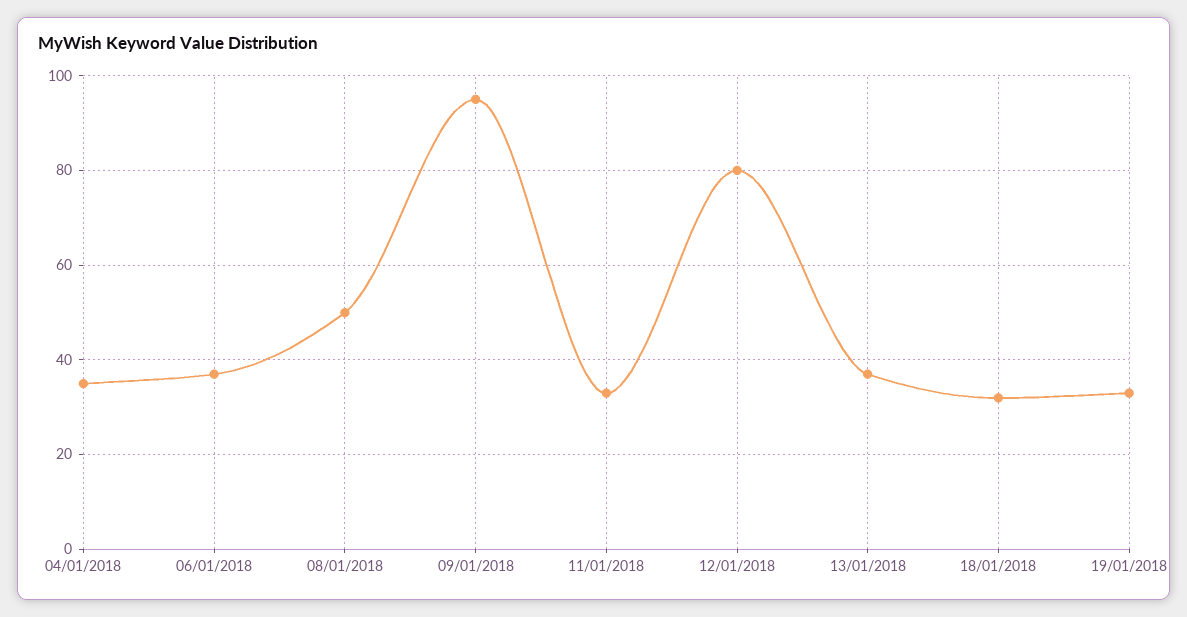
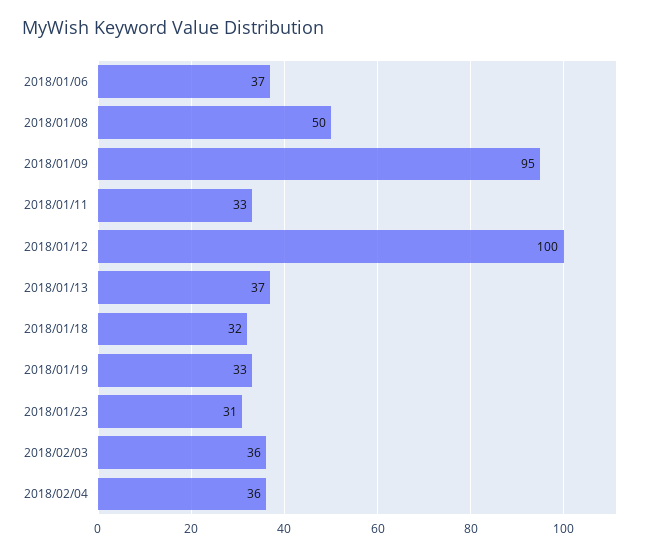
04/01/2018: 35 -> none
12/01/2018: 80 -> 100
2018/01/23: none -> 31
2018/02/03: none -> 36
2018/02/04: none -> 36

